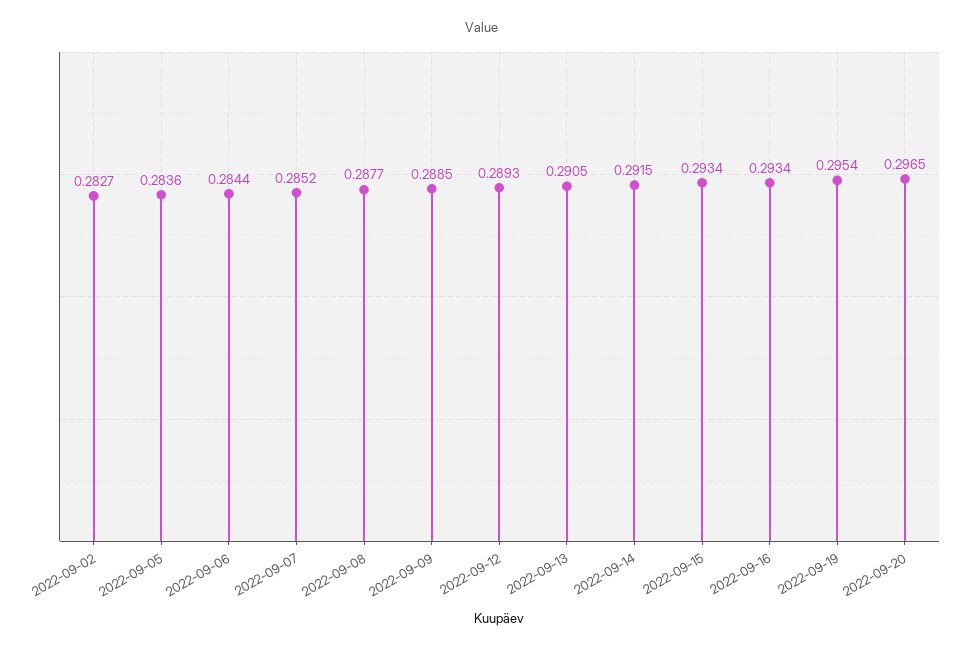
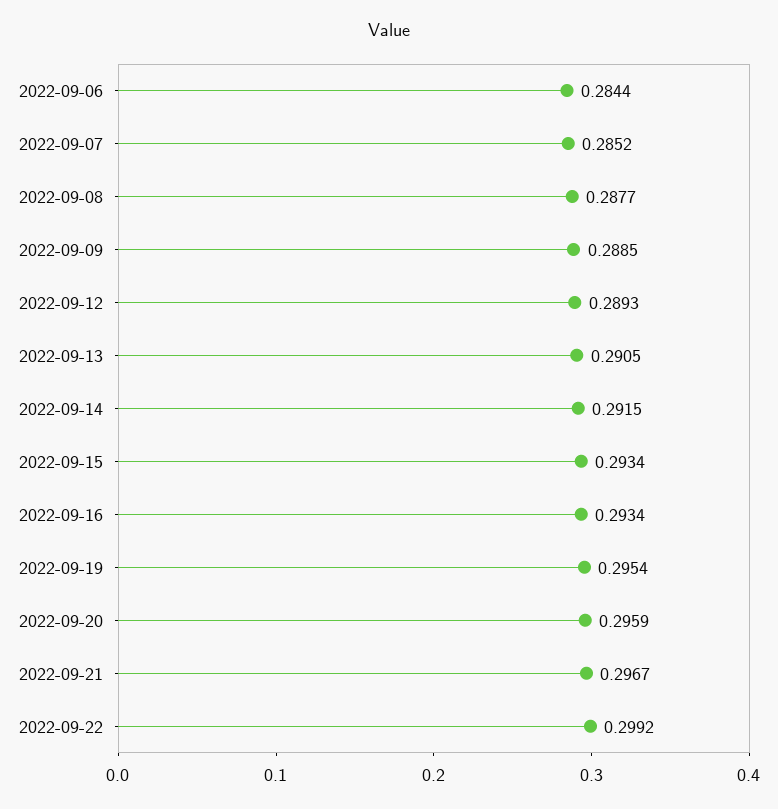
2022-09-02: 0.2827 -> none
2022-09-05: 0.2836 -> none
2022-09-20: 0.2965 -> 0.2959
2022-09-21: none -> 0.2967
2022-09-22: none -> 0.2992

